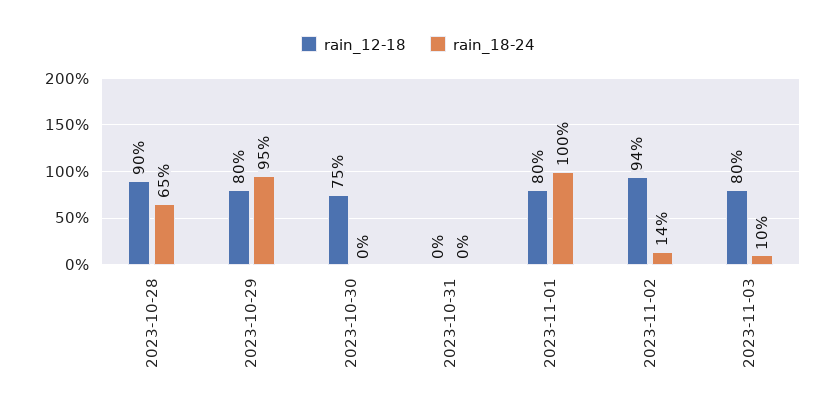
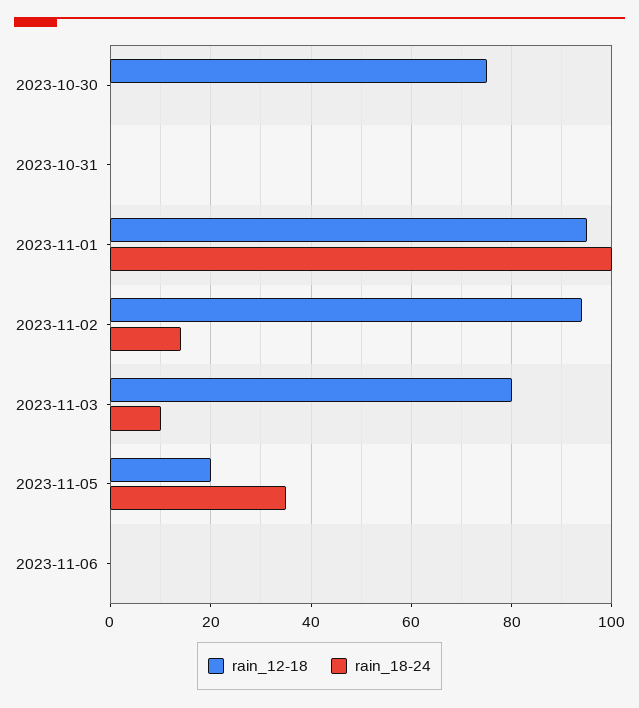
rain_12-18, 2023-10-28: 90 -> none
rain_18-24, 2023-10-28: 65 -> none
rain_12-18, 2023-10-29: 80 -> none
rain_18-24, 2023-10-29: 95 -> none
rain_12-18, 2023-11-01: 80 -> 95
rain_12-18, 2023-11-05: none -> 20
rain_18-24, 2023-11-05: none -> 35
rain_12-18, 2023-11-06: none -> 0
rain_18-24, 2023-11-06: none -> 0

